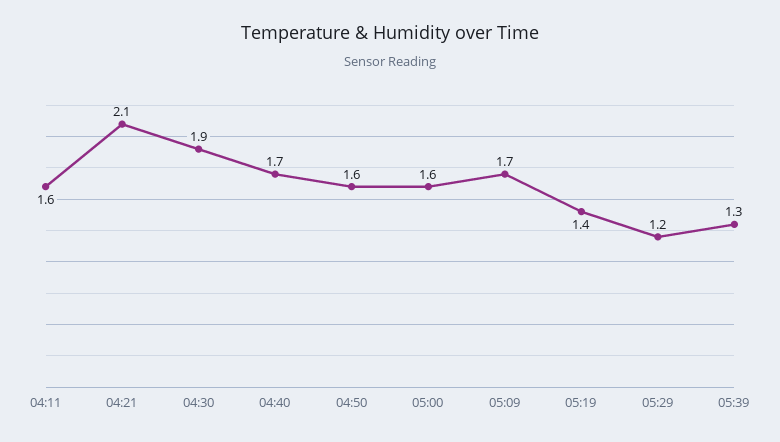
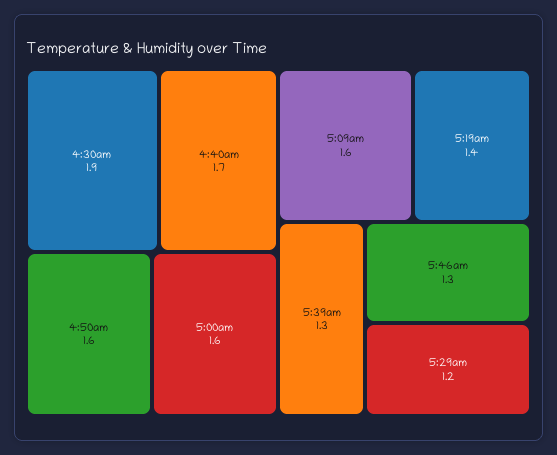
04:11: 1.6 -> none
04:21: 2.1 -> none
05:09: 1.7 -> 1.6
5:46am: none -> 1.3

